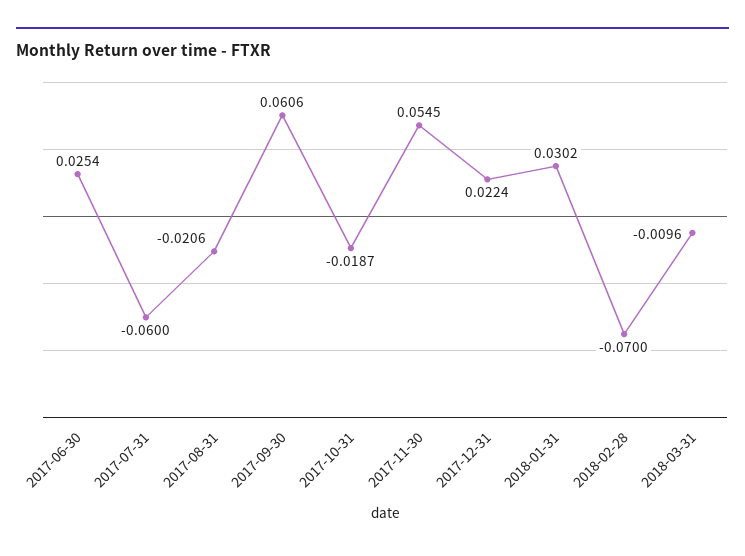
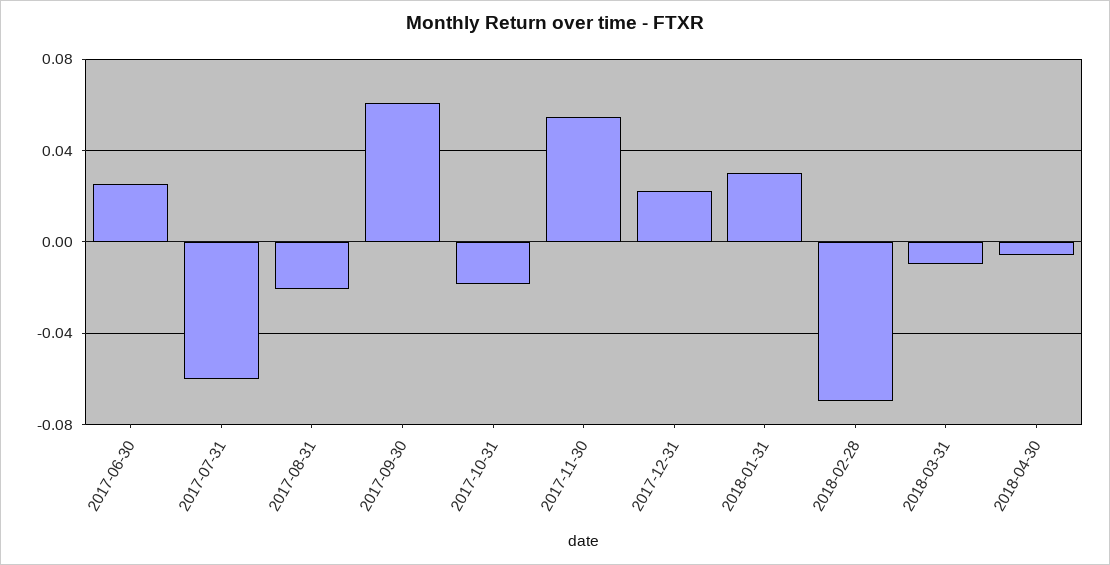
2018-04-30: none -> -0.005

